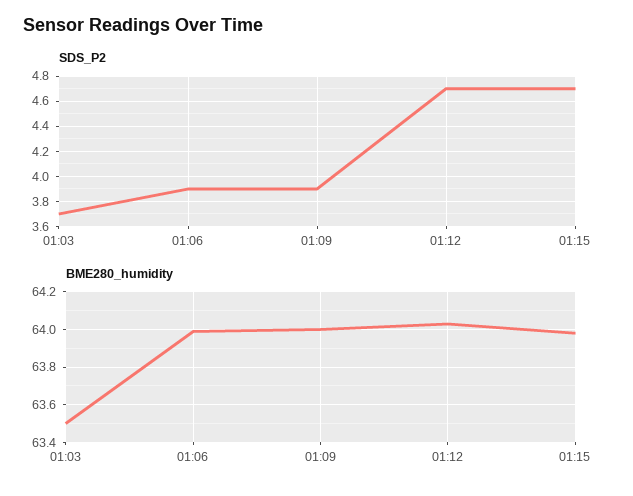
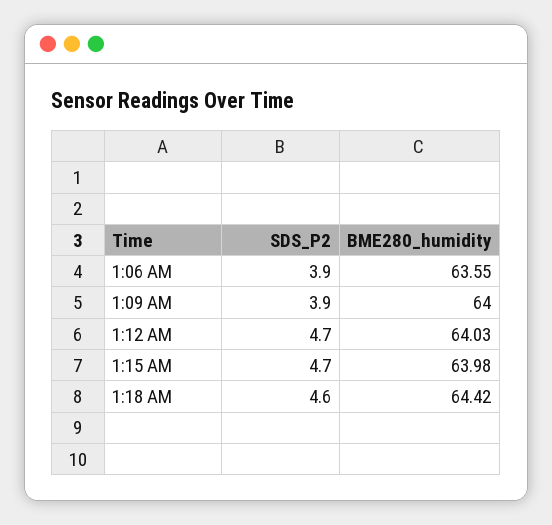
SDS_P2, 01:03: 3.7 -> none
BME280_humidity, 01:03: 63.5 -> none
BME280_humidity, 01:06: 64 -> 63.55
SDS_P2, 1:18 AM: none -> 4.6
BME280_humidity, 1:18 AM: none -> 64.42

